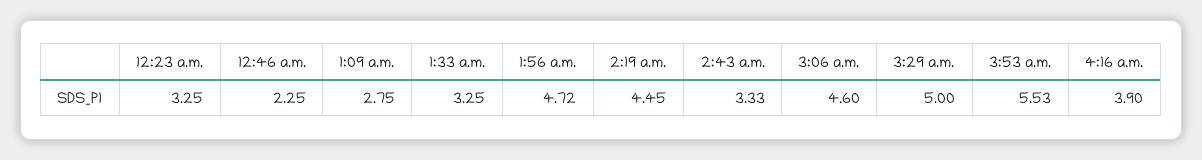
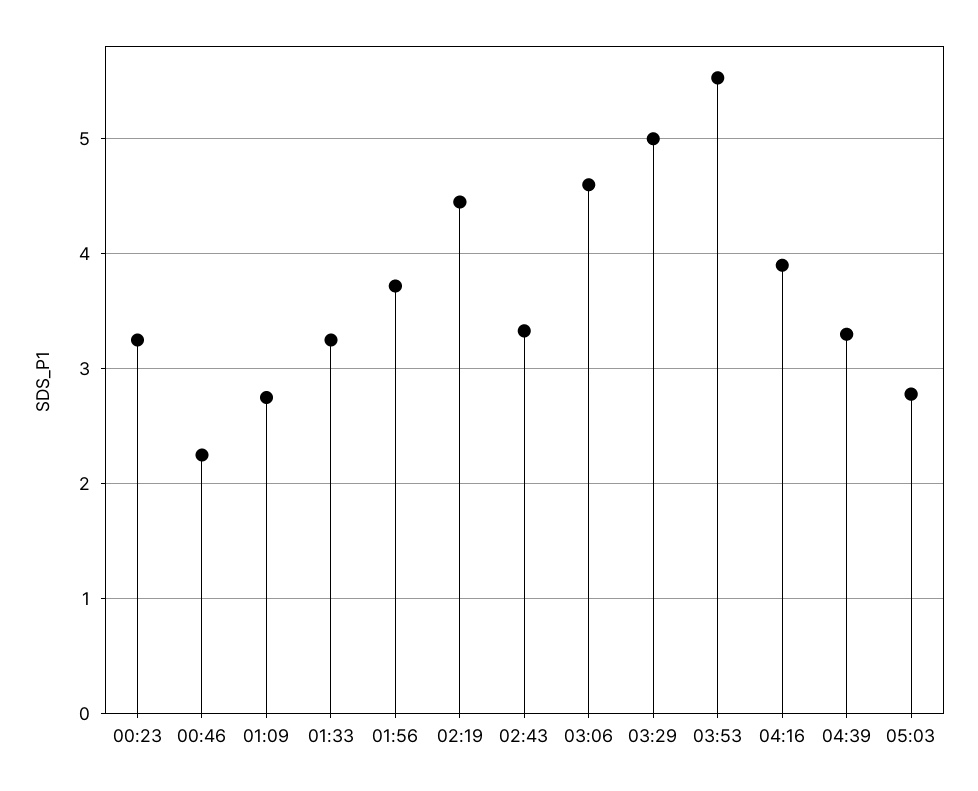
1:56 a.m.: 4.72 -> 3.7
04:39: none -> 3.3
05:03: none -> 2.8

